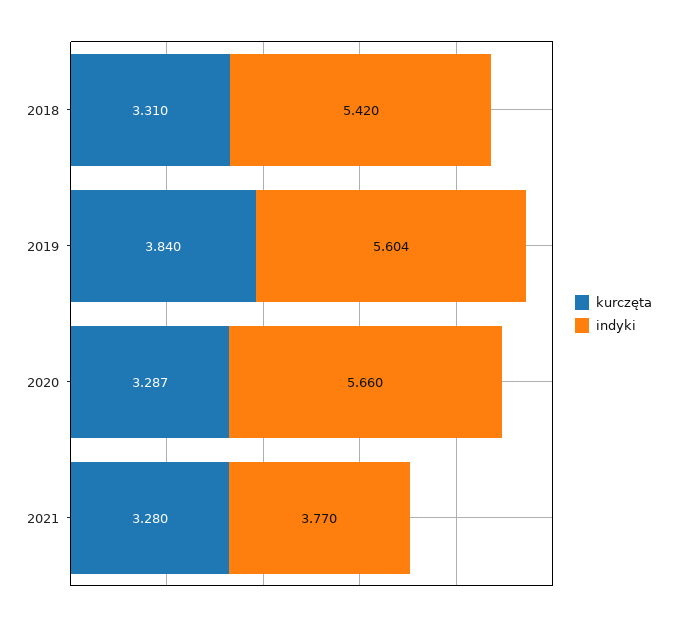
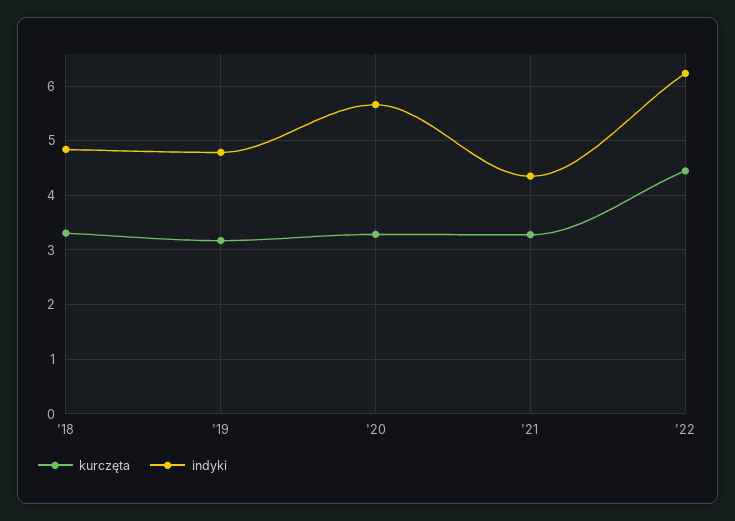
indyki, 2018: 5.42 -> 4.8
kurczęta, 2019: 3.84 -> 3.2
indyki, 2019: 5.604 -> 4.8
indyki, 2021: 3.77 -> 4.4
kurczęta, '22: none -> 4.4
indyki, '22: none -> 6.2

